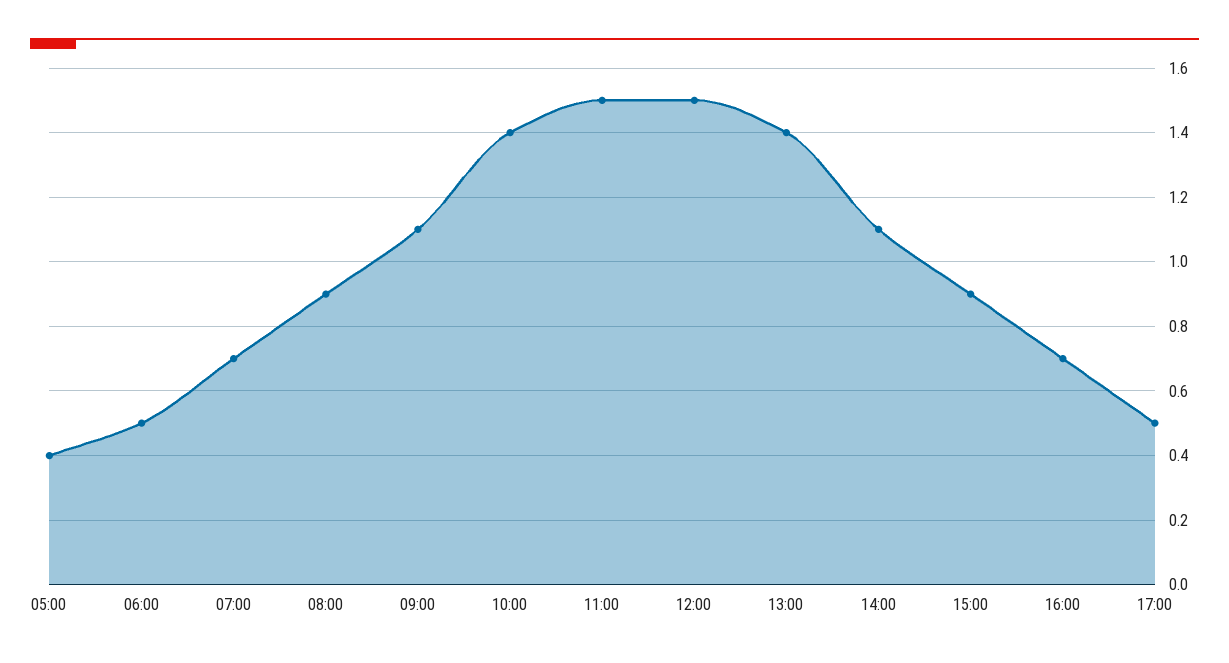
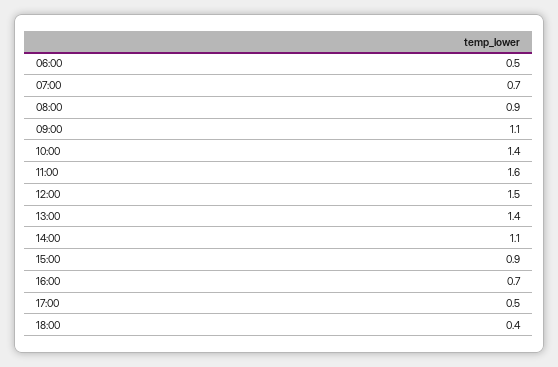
05:00: 0.4 -> none
11:00: 1.5 -> 1.6
18:00: none -> 0.4

